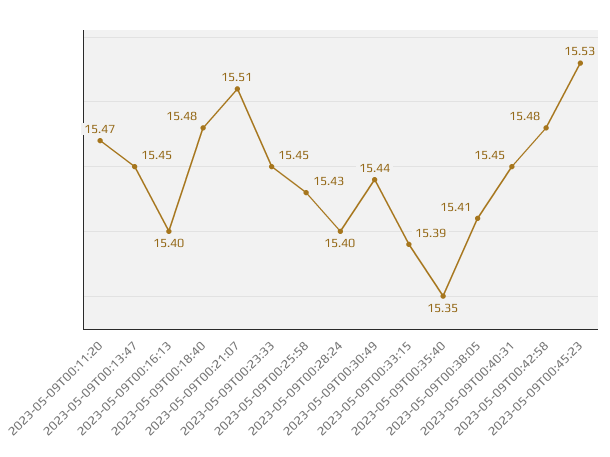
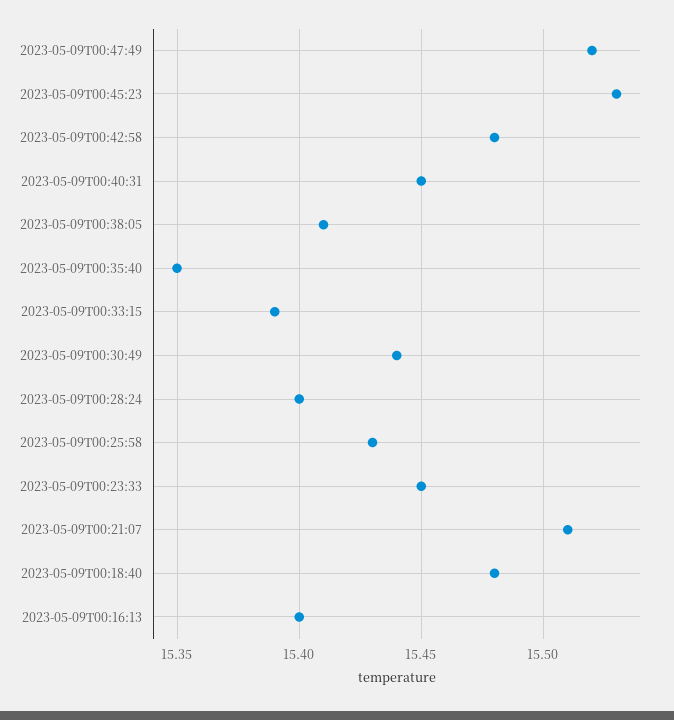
2023-05-09T00:11:20: 15.47 -> none
2023-05-09T00:13:47: 15.45 -> none
2023-05-09T00:47:49: none -> 15.52

